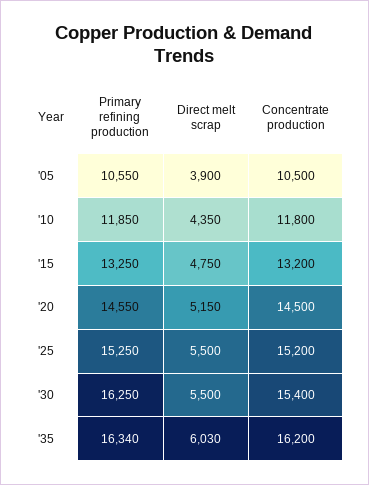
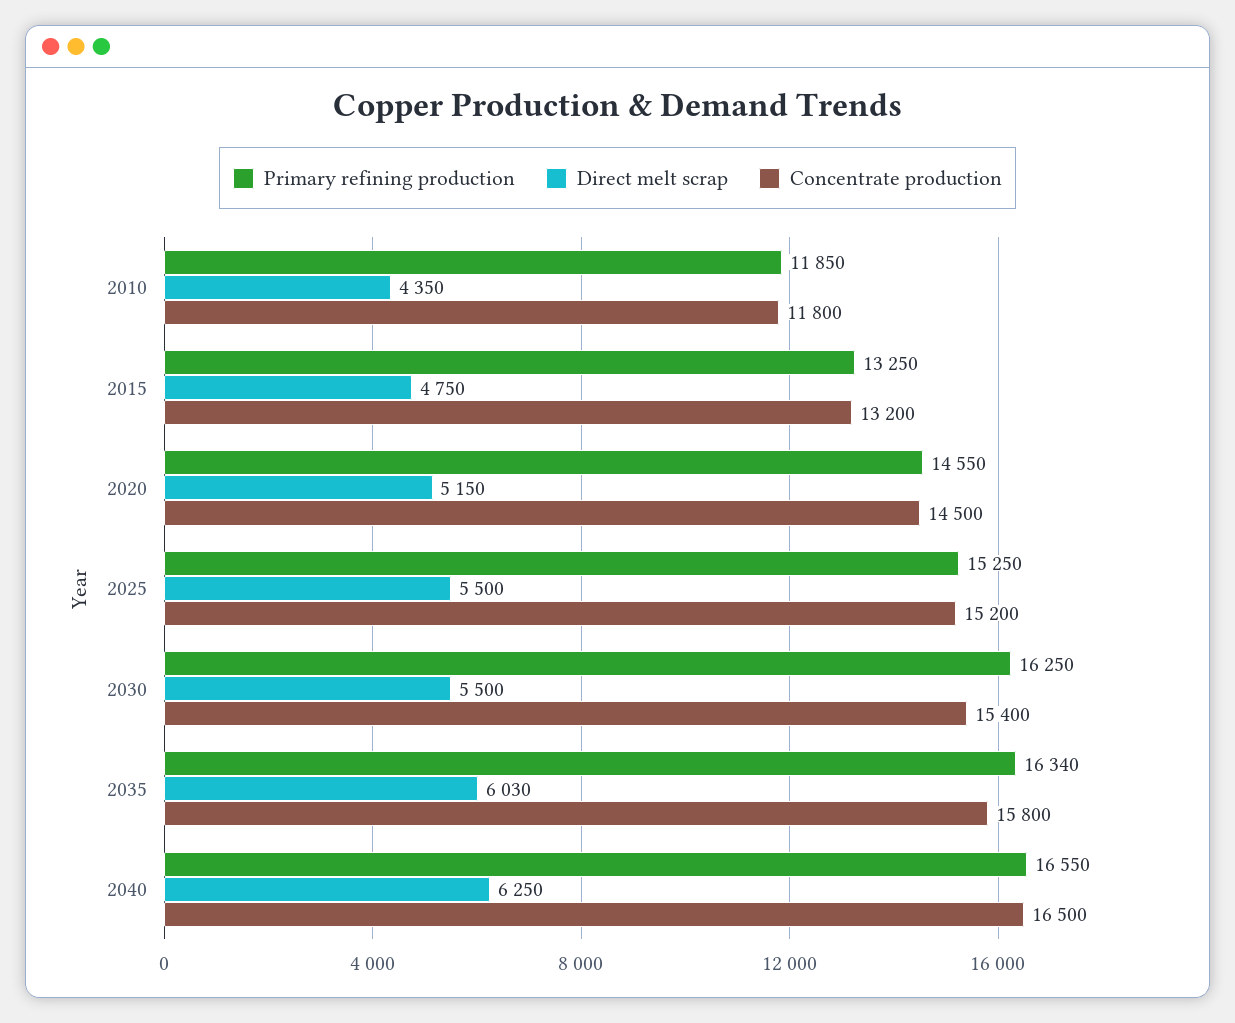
Primary refining production, '05: 10550 -> none
Direct melt scrap, '05: 3900 -> none
Concentrate production, '05: 10500 -> none
Concentrate production, '35: 16200 -> 15800
Primary refining production, 2040: none -> 16550
Direct melt scrap, 2040: none -> 6250
Concentrate production, 2040: none -> 16500

